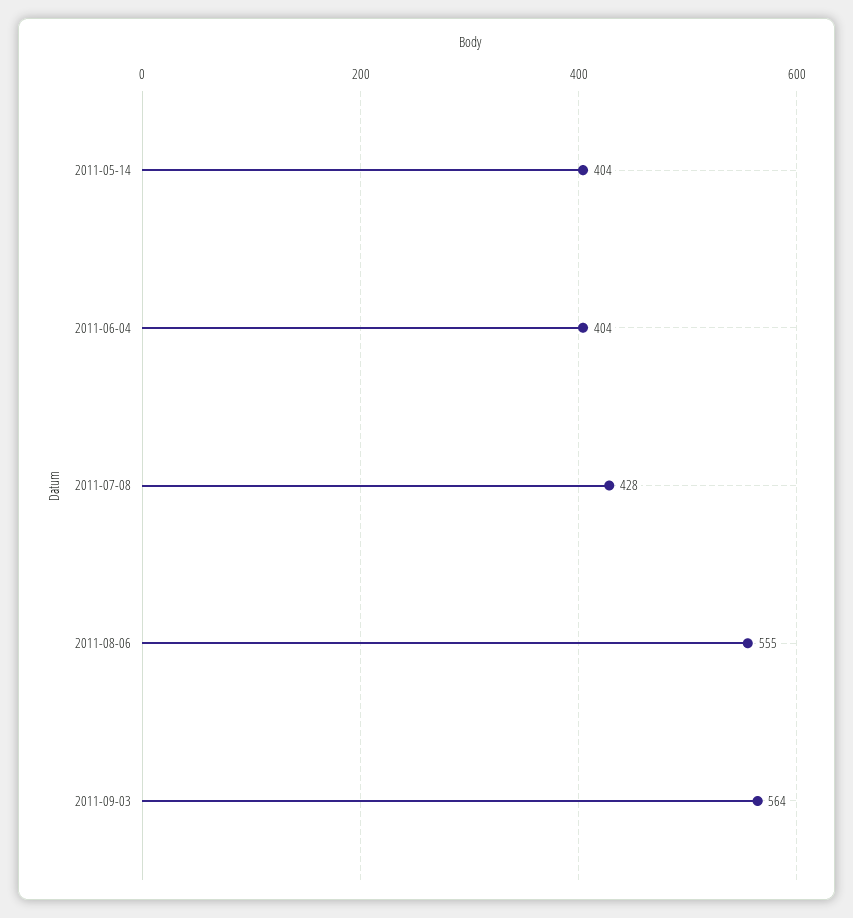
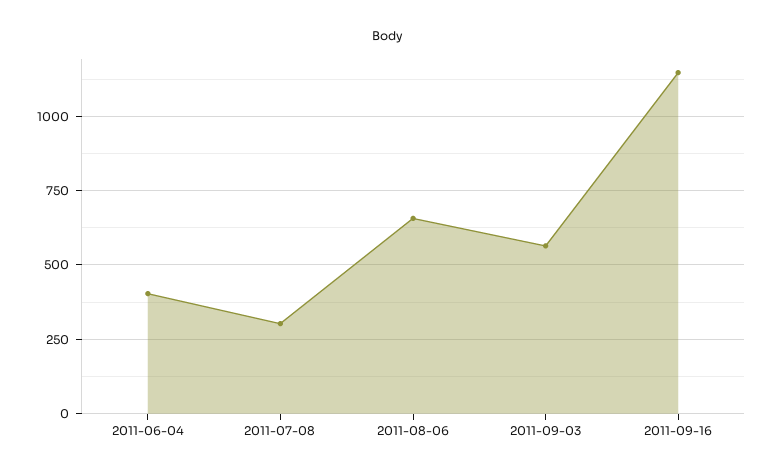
2011-05-14: 404 -> none
2011-07-08: 428 -> 300
2011-08-06: 555 -> 650
2011-09-16: none -> 1150

